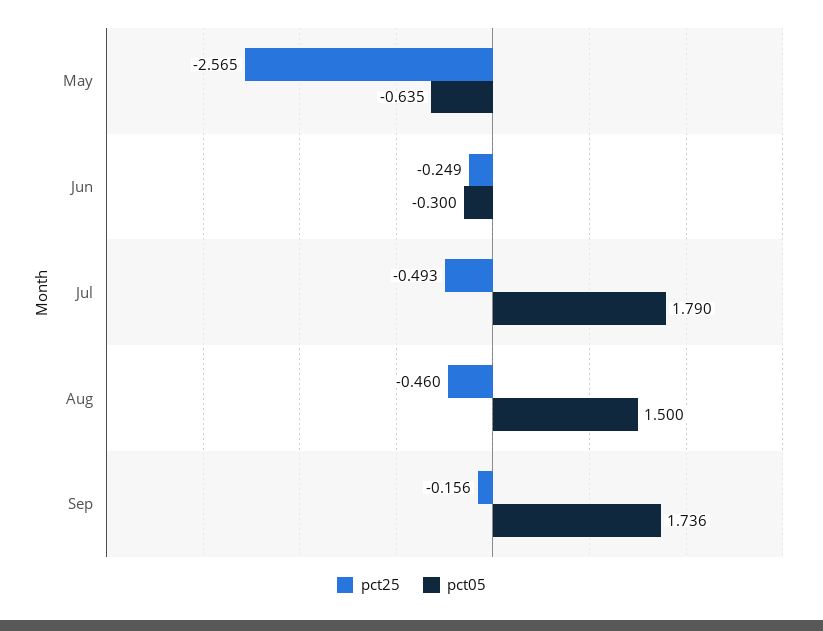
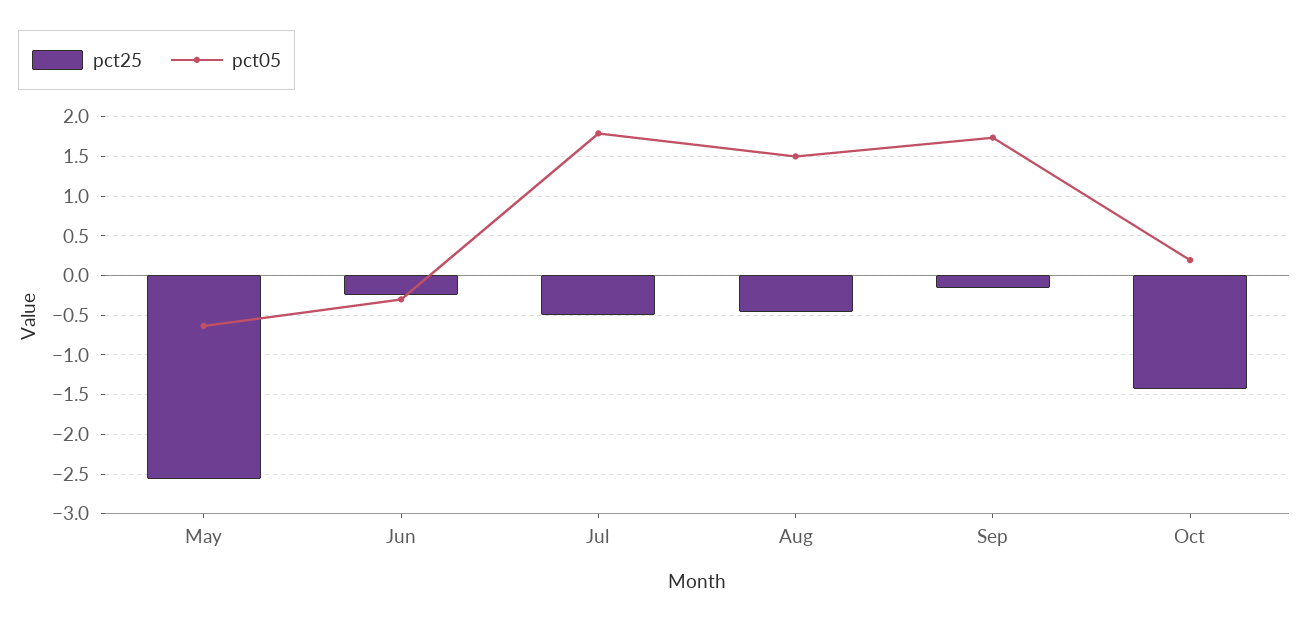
pct25, Oct: none -> -1.4
pct05, Oct: none -> 0.2

